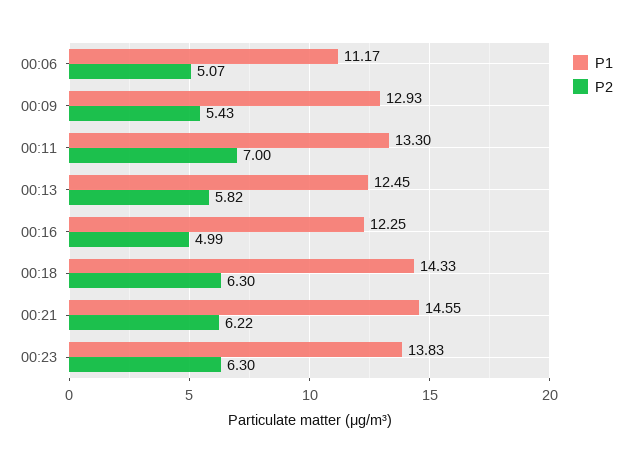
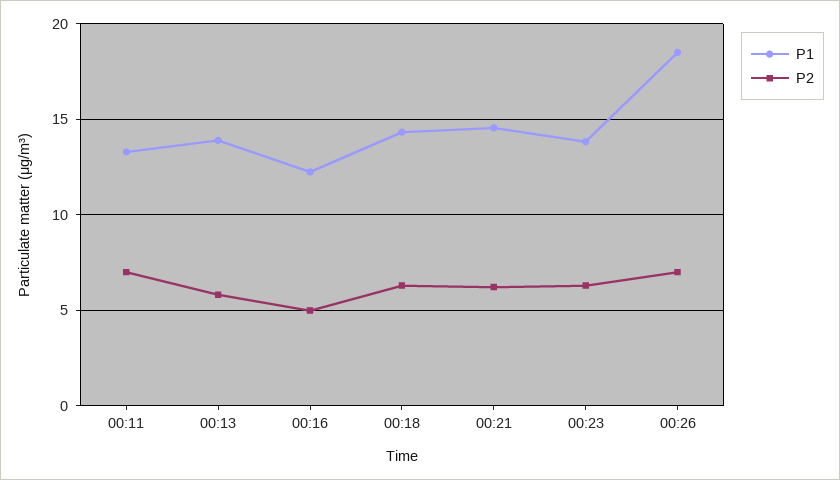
P1, 00:06: 11.17 -> none
P2, 00:06: 5.07 -> none
P1, 00:09: 12.93 -> none
P2, 00:09: 5.43 -> none
P1, 00:13: 12.45 -> 14
P1, 00:26: none -> 18.5
P2, 00:26: none -> 7

